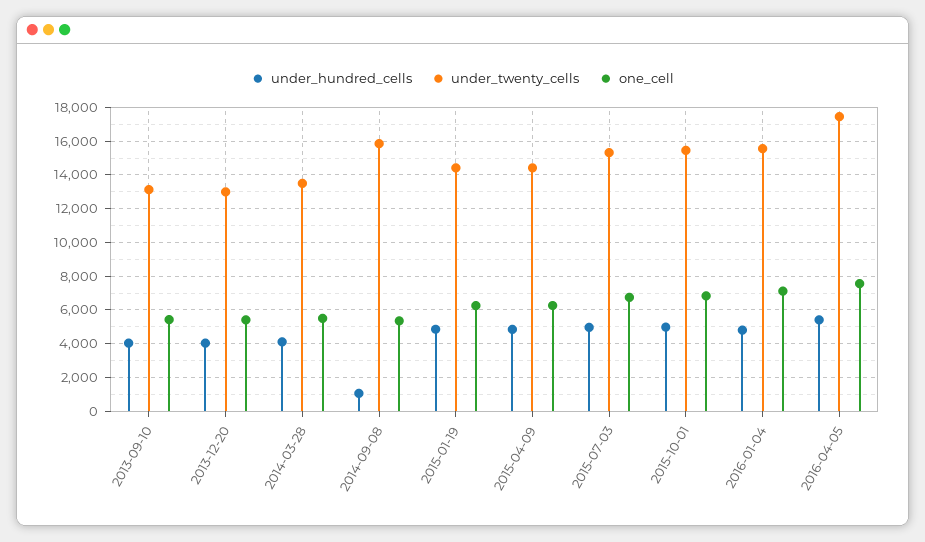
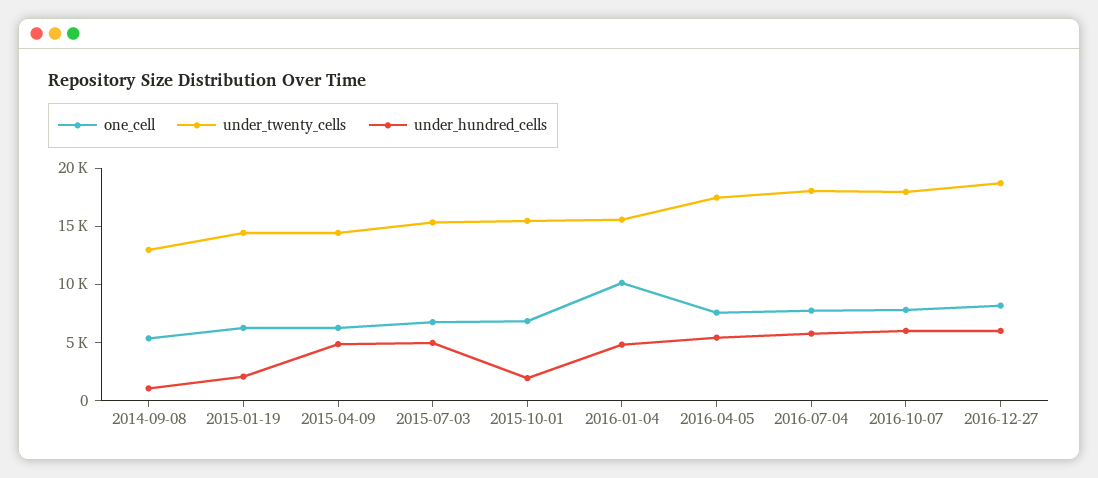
under_hundred_cells, 2013-09-10: 4000 -> none
under_twenty_cells, 2013-09-10: 13000 -> none
one_cell, 2013-09-10: 5500 -> none
under_hundred_cells, 2013-12-20: 4000 -> none
under_twenty_cells, 2013-12-20: 13000 -> none
one_cell, 2013-12-20: 5500 -> none
under_hundred_cells, 2014-03-28: 4000 -> none
under_twenty_cells, 2014-03-28: 13500 -> none
one_cell, 2014-03-28: 5500 -> none
under_twenty_cells, 2014-09-08: 16000 -> 13000
under_hundred_cells, 2015-01-19: 5000 -> 2000
under_hundred_cells, 2015-10-01: 5000 -> 2000
one_cell, 2016-01-04: 7000 -> 10000
one_cell, 2016-07-04: none -> 8000
under_twenty_cells, 2016-07-04: none -> 18000
under_hundred_cells, 2016-07-04: none -> 6000
one_cell, 2016-10-07: none -> 8000
under_twenty_cells, 2016-10-07: none -> 18000
under_hundred_cells, 2016-10-07: none -> 6000
one_cell, 2016-12-27: none -> 8000
under_twenty_cells, 2016-12-27: none -> 19000
under_hundred_cells, 2016-12-27: none -> 6000

